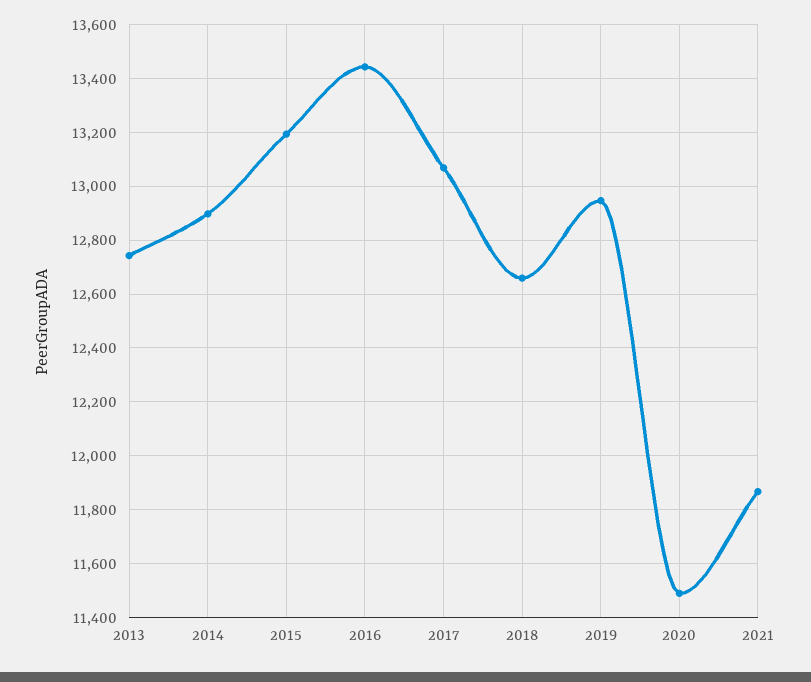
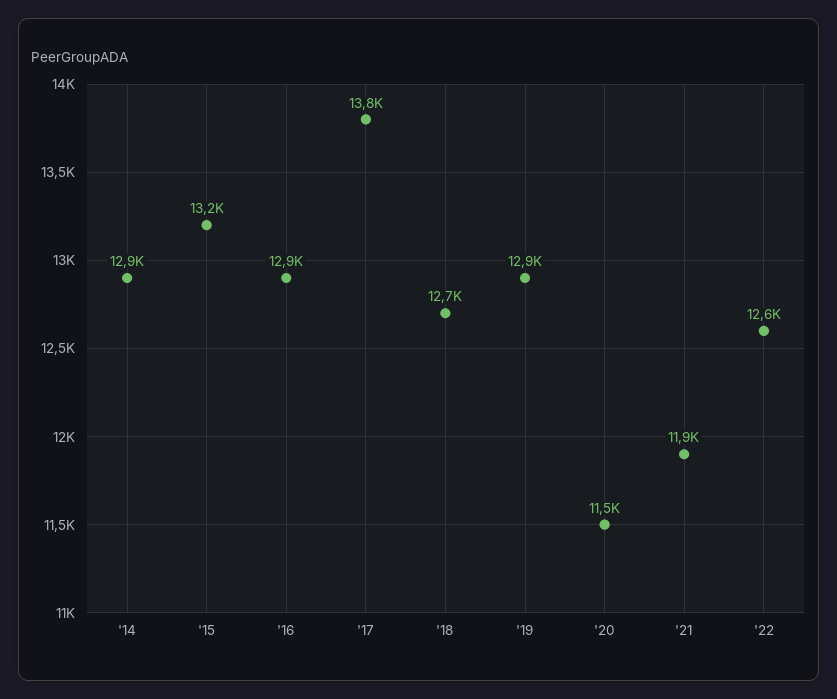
2013: 12750 -> none
2016: 13450 -> 12900
2017: 13075 -> 13800
'22: none -> 12600

